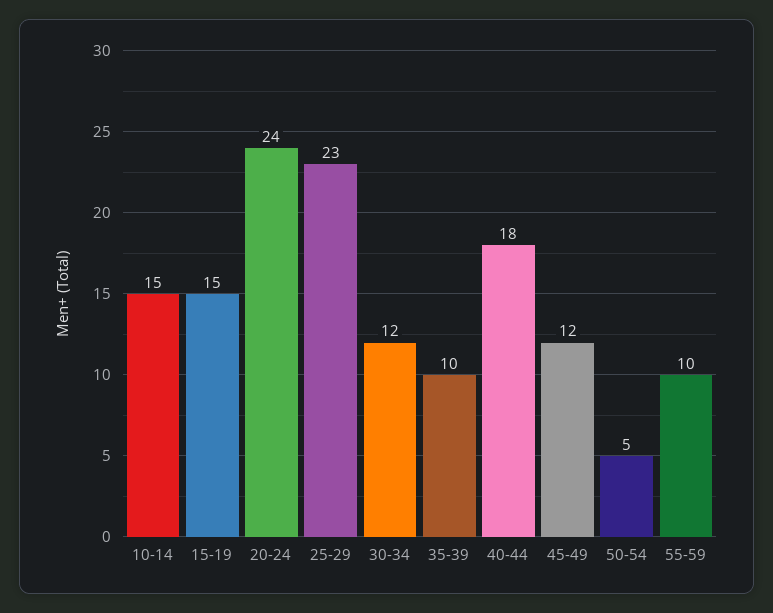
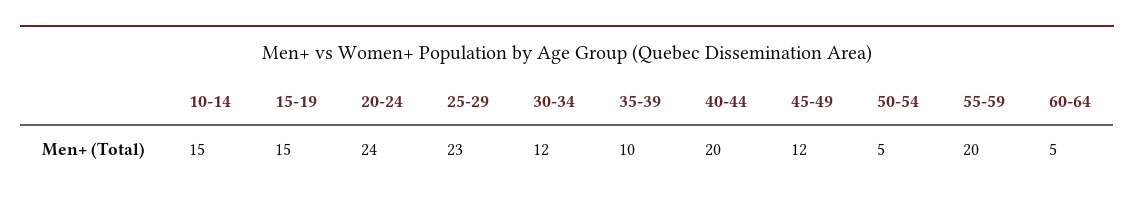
40-44: 18 -> 20
55-59: 10 -> 20
60-64: none -> 5

